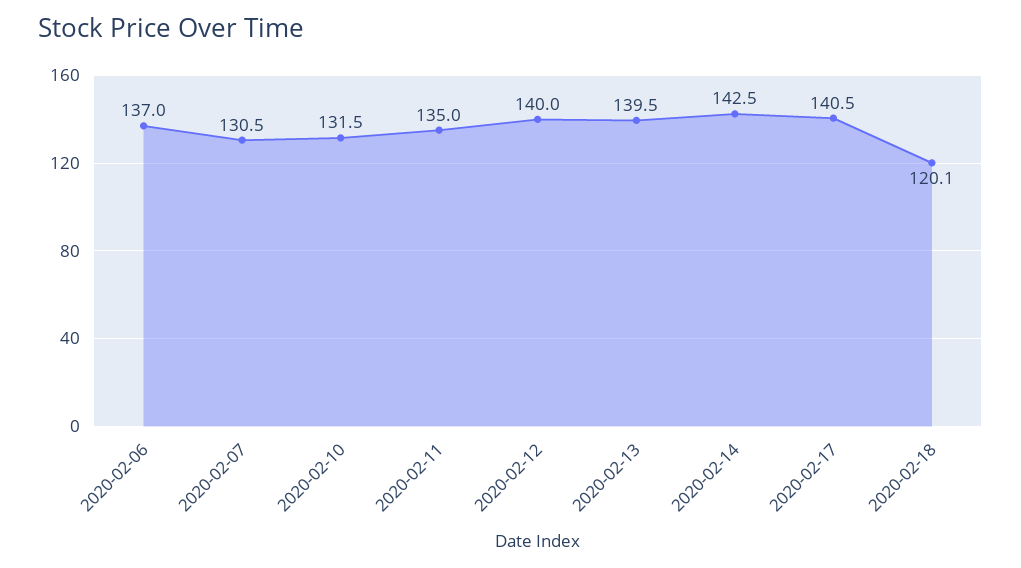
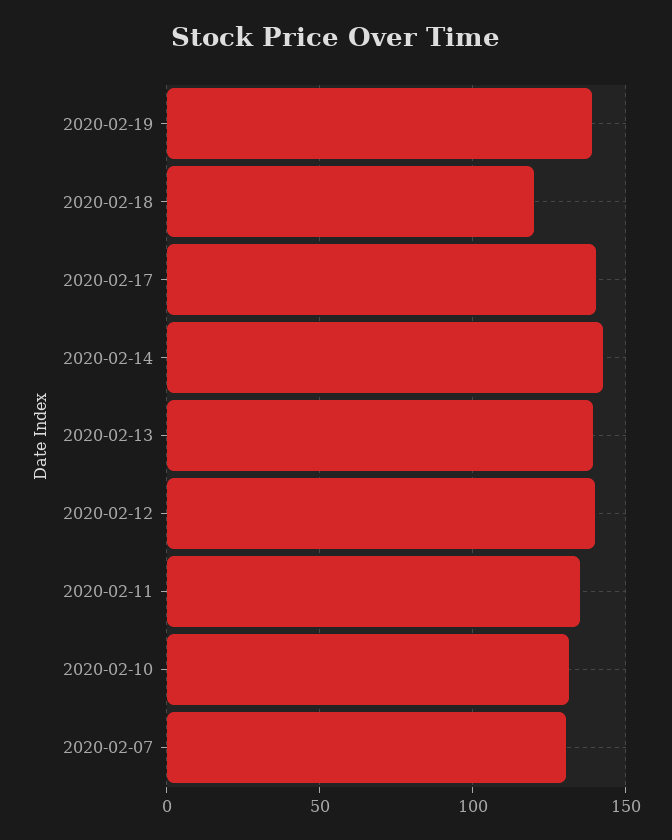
2020-02-06: 137 -> none
2020-02-19: none -> 140

